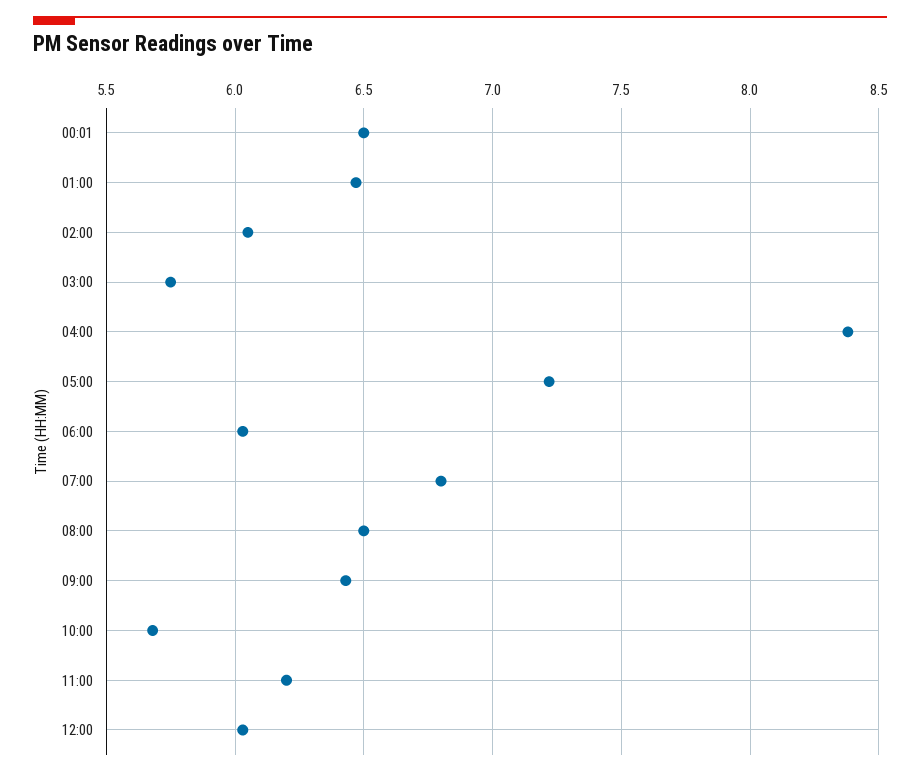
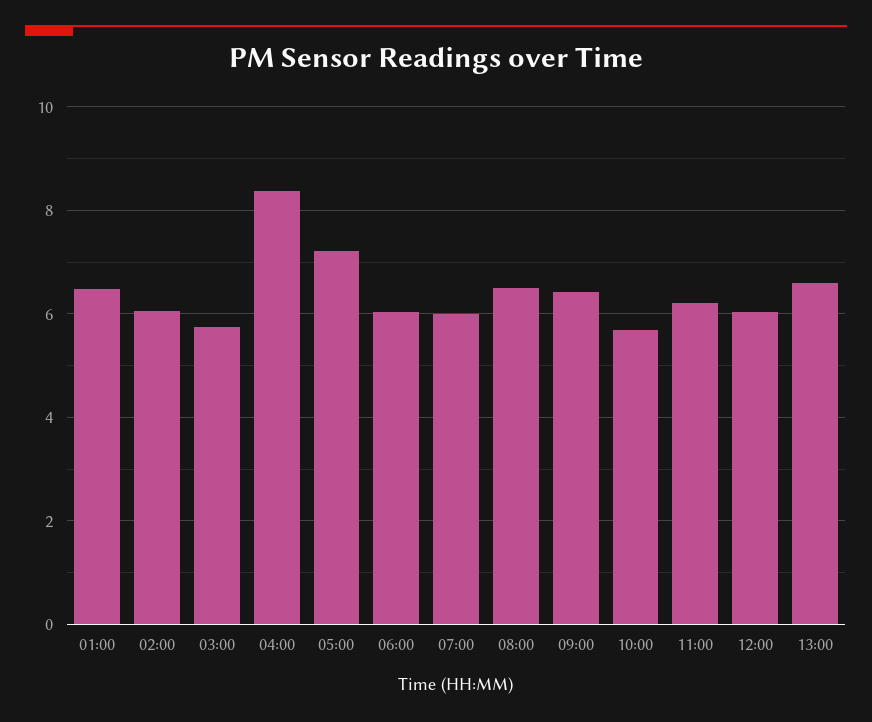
00:01: 6.5 -> none
07:00: 6.8 -> 6
13:00: none -> 6.6

